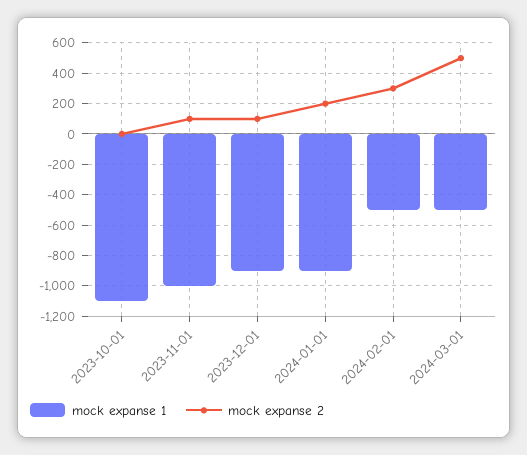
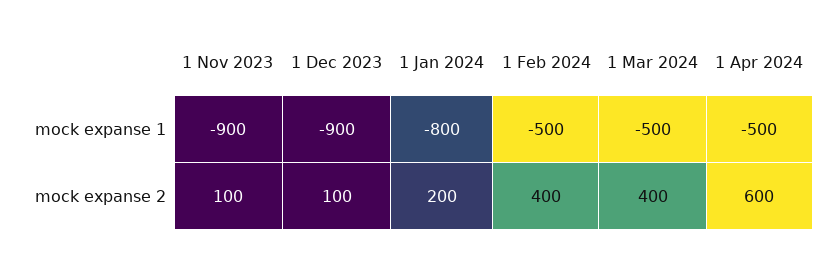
mock expanse 1, 2023-10-01: -1100 -> none
mock expanse 2, 2023-10-01: 0 -> none
mock expanse 1, 2023-11-01: -1000 -> -900
mock expanse 1, 2024-01-01: -900 -> -800
mock expanse 2, 2024-02-01: 300 -> 400
mock expanse 2, 2024-03-01: 500 -> 400
mock expanse 1, 1 Apr 2024: none -> -500
mock expanse 2, 1 Apr 2024: none -> 600

